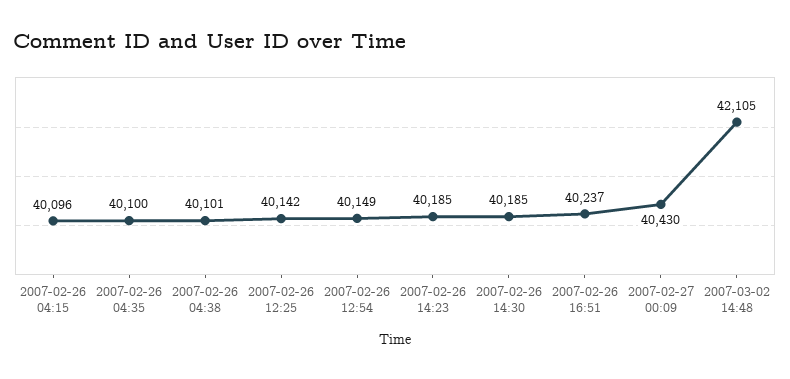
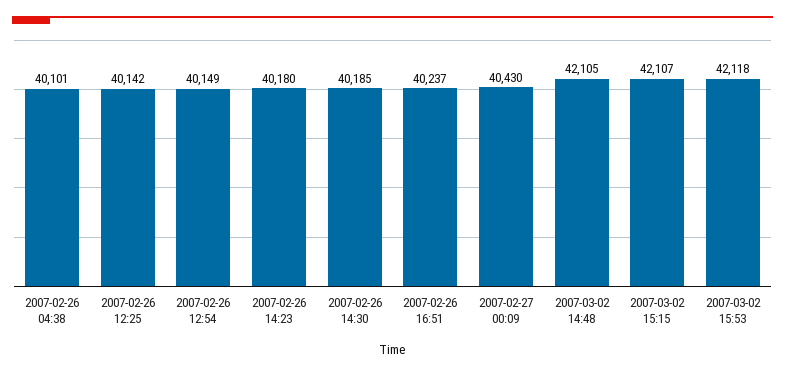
2007-02-26 04:15: 40096 -> none
2007-02-26 04:35: 40100 -> none
2007-02-26 14:23: 40185 -> 40180
2007-03-02 15:15: none -> 42107
2007-03-02 15:53: none -> 42118

